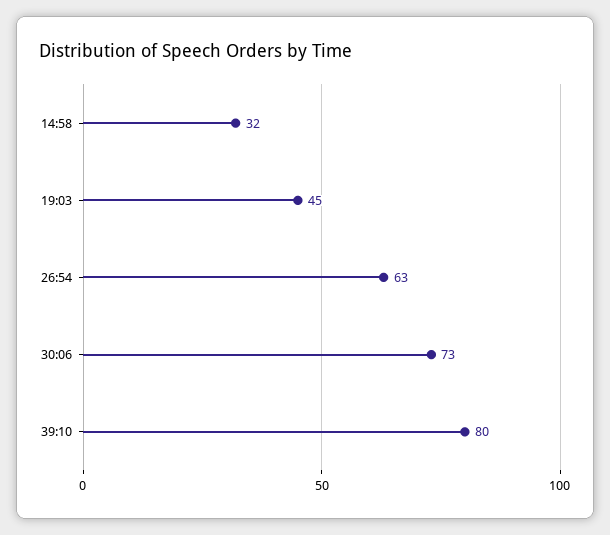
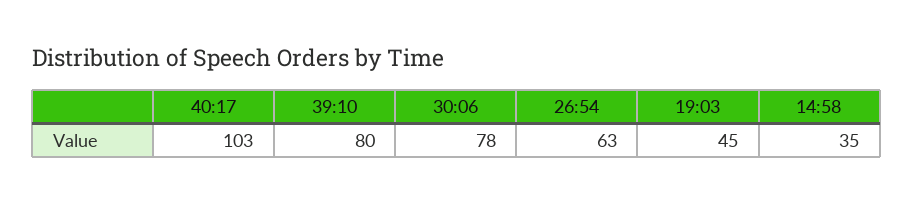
14:58: 32 -> 35
30:06: 73 -> 78
40:17: none -> 103

